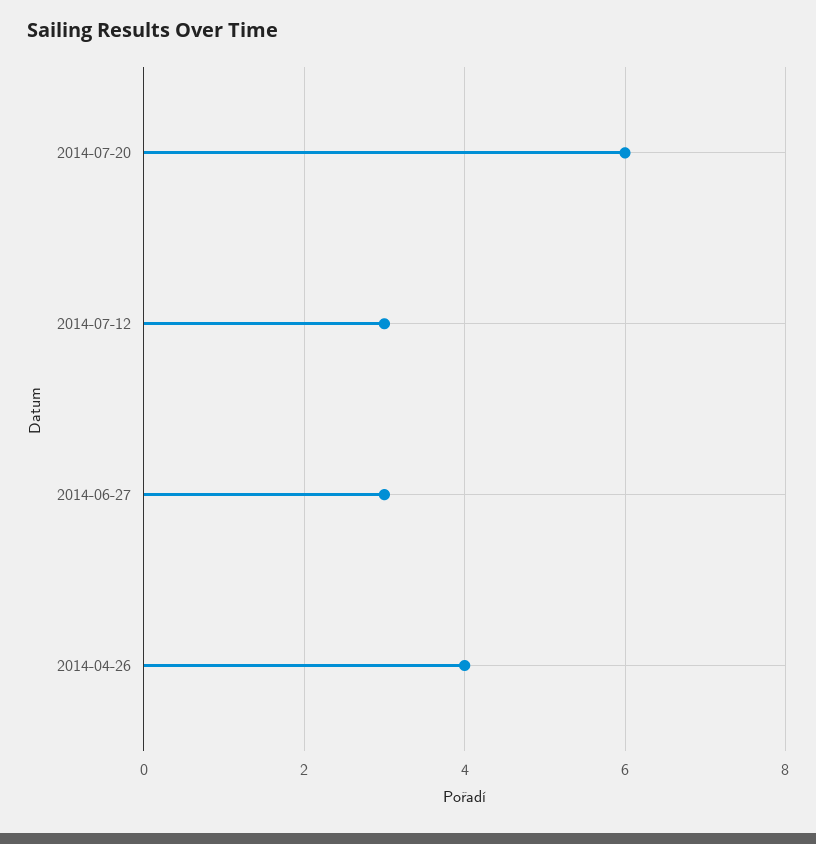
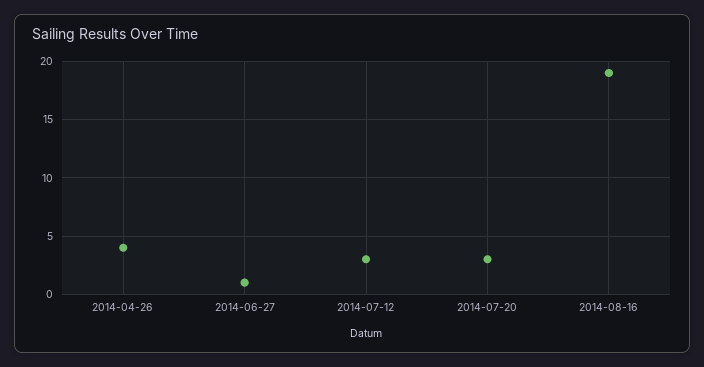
2014-07-20: 6 -> 3
2014-06-27: 3 -> 1
2014-08-16: none -> 19

